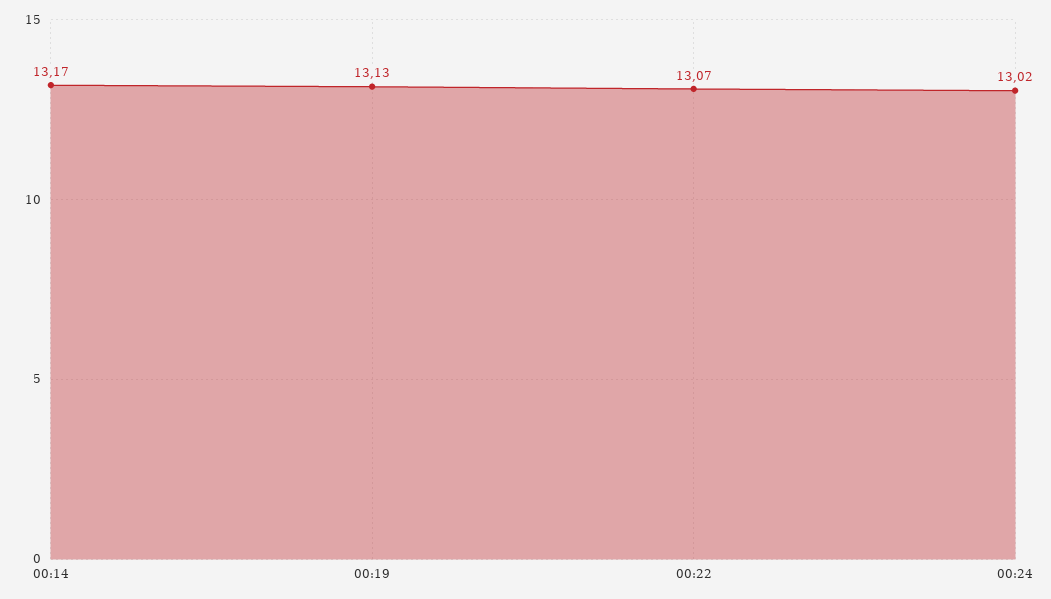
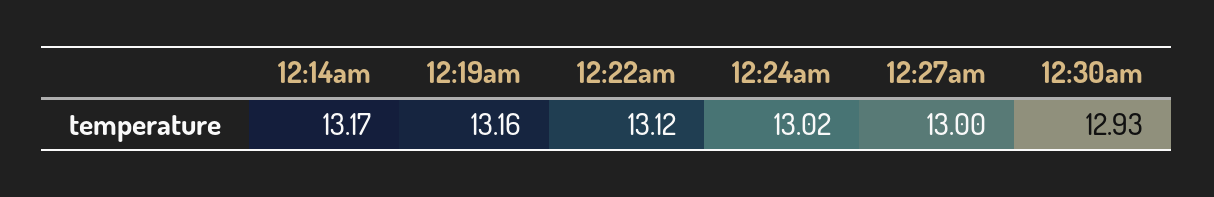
00:19: 13.13 -> 13.16
00:22: 13.07 -> 13.12
12:27am: none -> 13
12:30am: none -> 12.93

